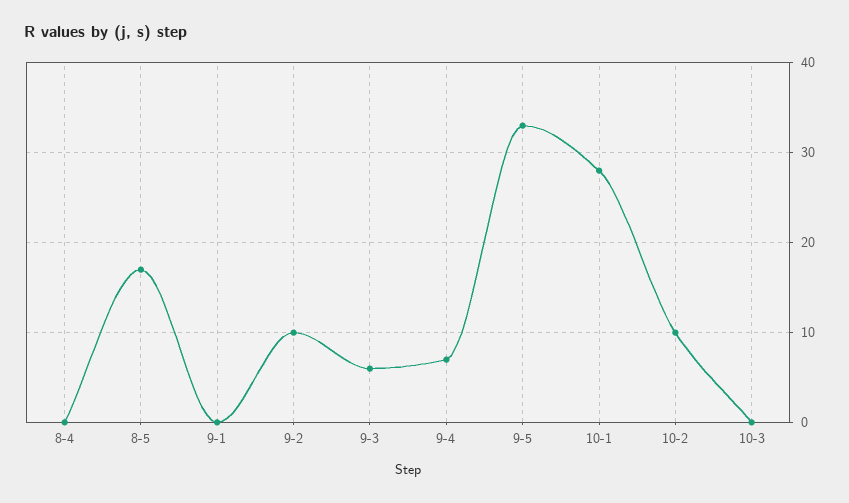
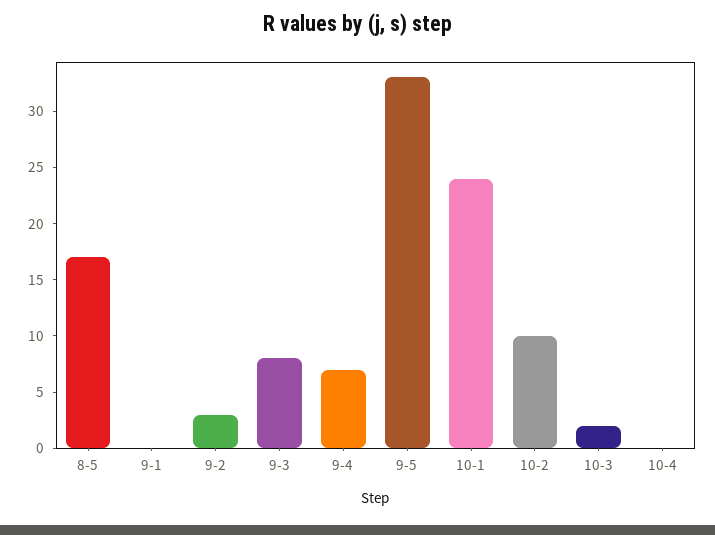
8-4: 0 -> none
9-2: 10 -> 3
9-3: 6 -> 8
10-1: 28 -> 24
10-3: 0 -> 2
10-4: none -> 0

